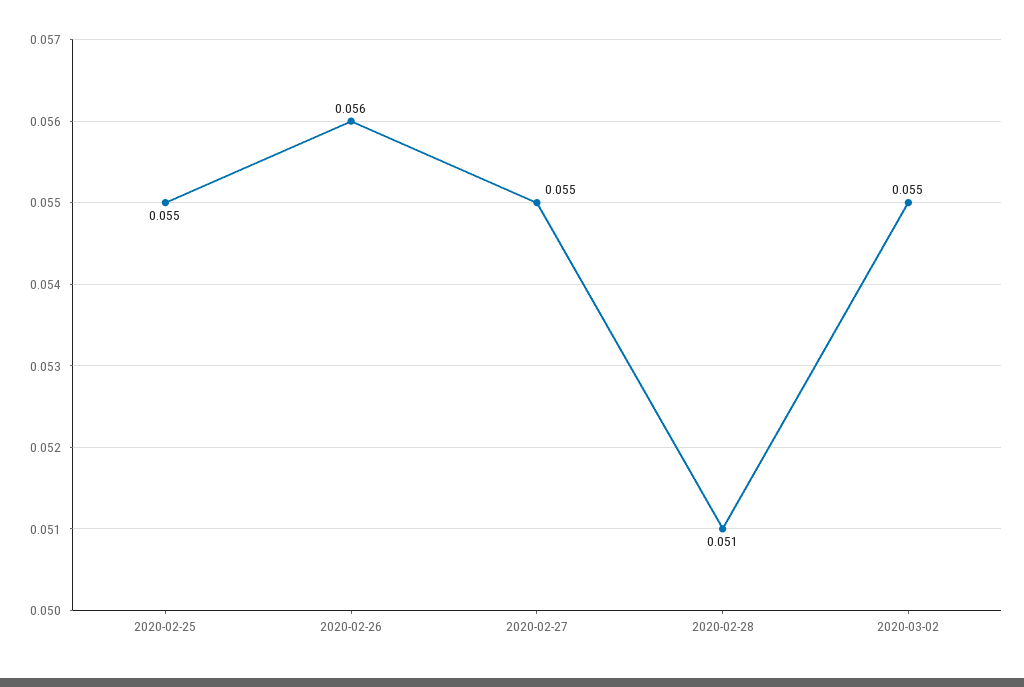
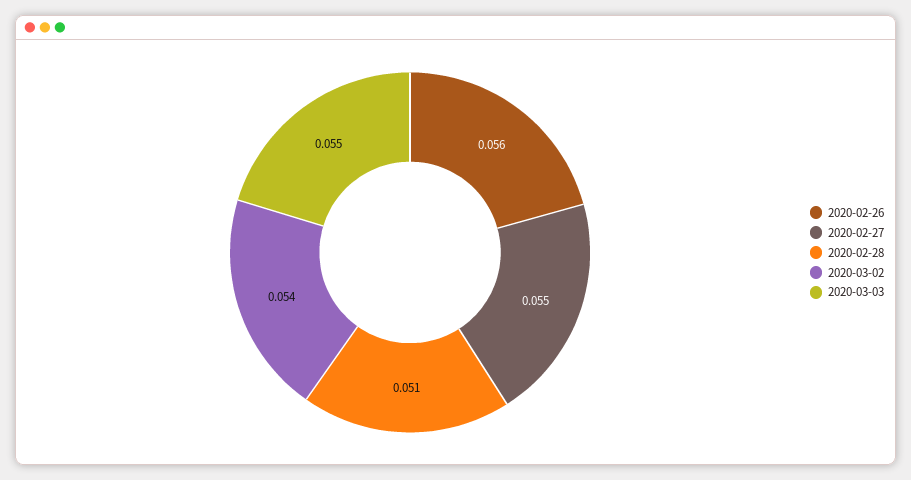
2020-02-25: 0.055 -> none
2020-03-02: 0.055 -> 0.054
2020-03-03: none -> 0.055

